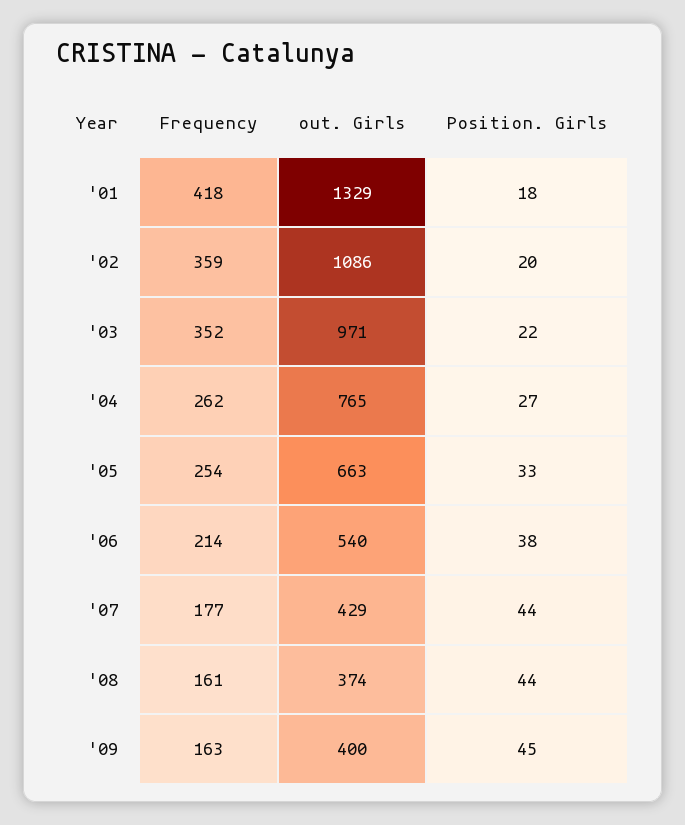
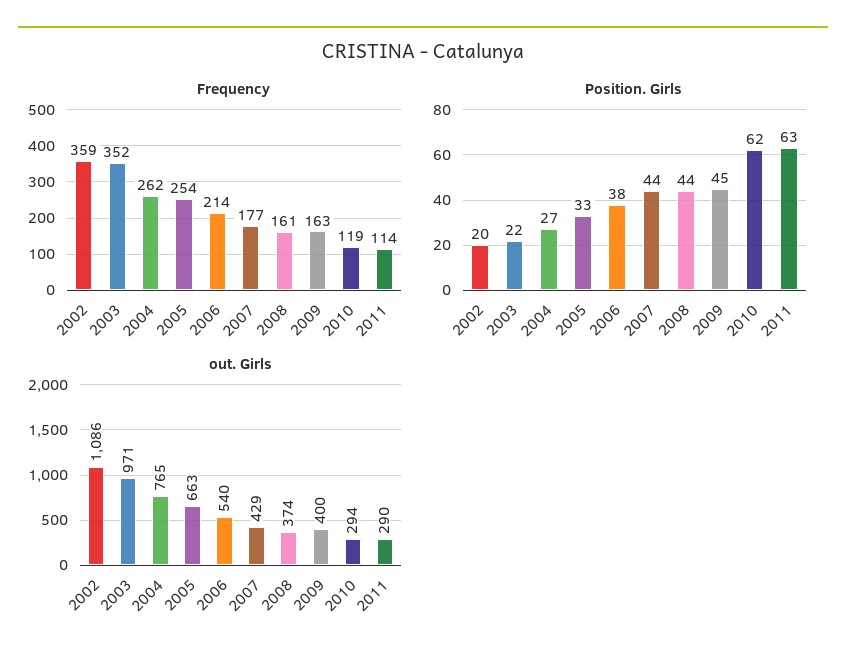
Frequency, '01: 418 -> none
out. Girls, '01: 1329 -> none
Position. Girls, '01: 18 -> none
Frequency, 2010: none -> 119
Frequency, 2011: none -> 114
Position. Girls, 2010: none -> 62
Position. Girls, 2011: none -> 63
out. Girls, 2010: none -> 294
out. Girls, 2011: none -> 290

